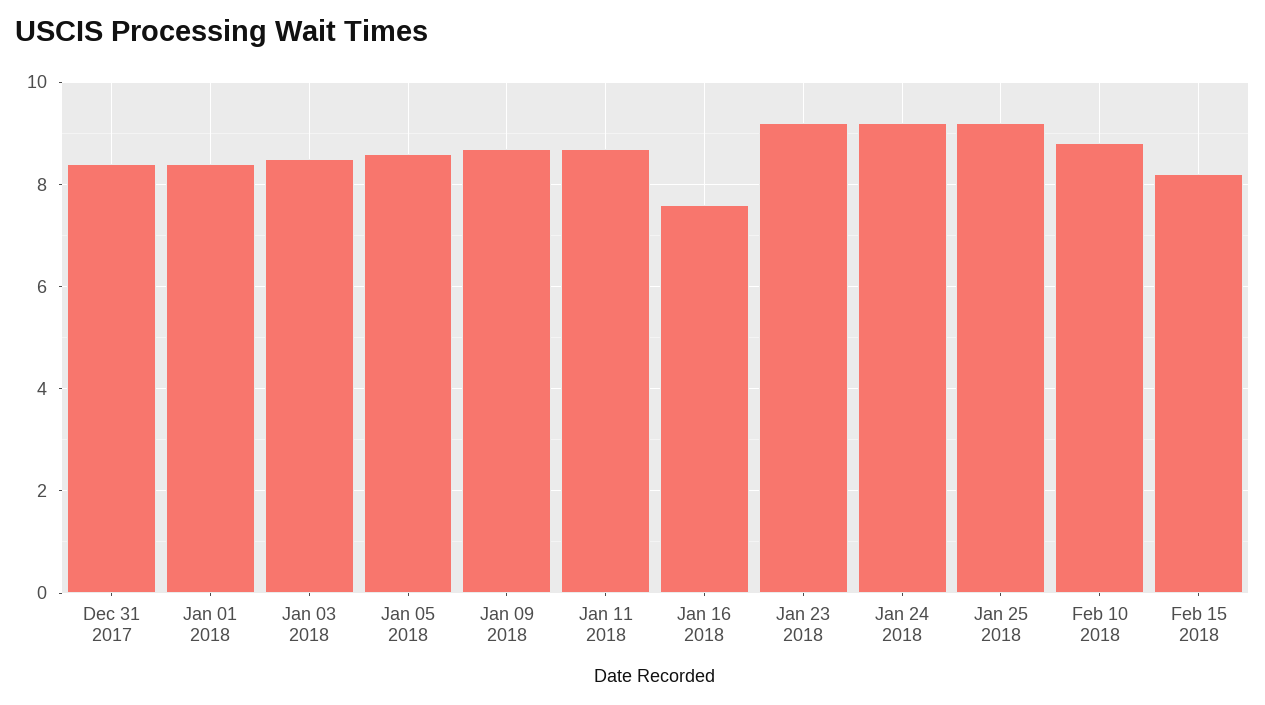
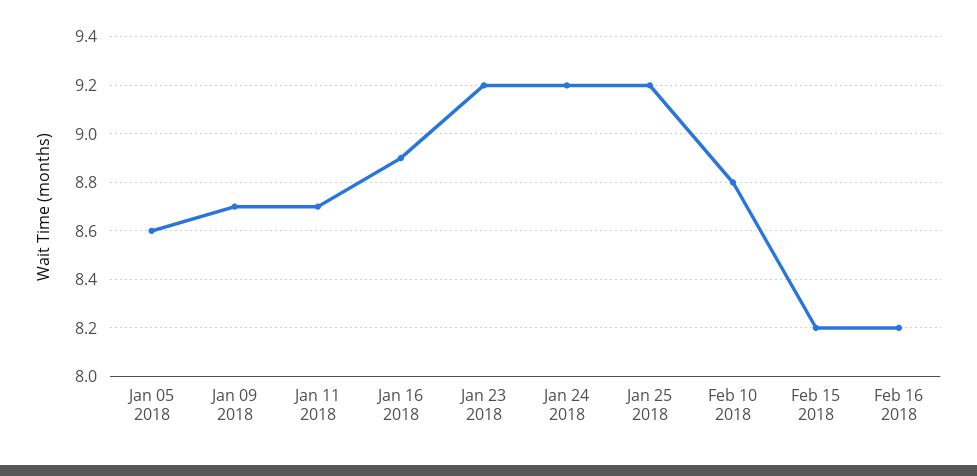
Dec 31 2017: 8.5 -> none
Jan 01 2018: 8.5 -> none
Jan 03 2018: 8.5 -> none
Jan 16 2018: 7.5 -> 8.9
Feb 16 2018: none -> 8.2

